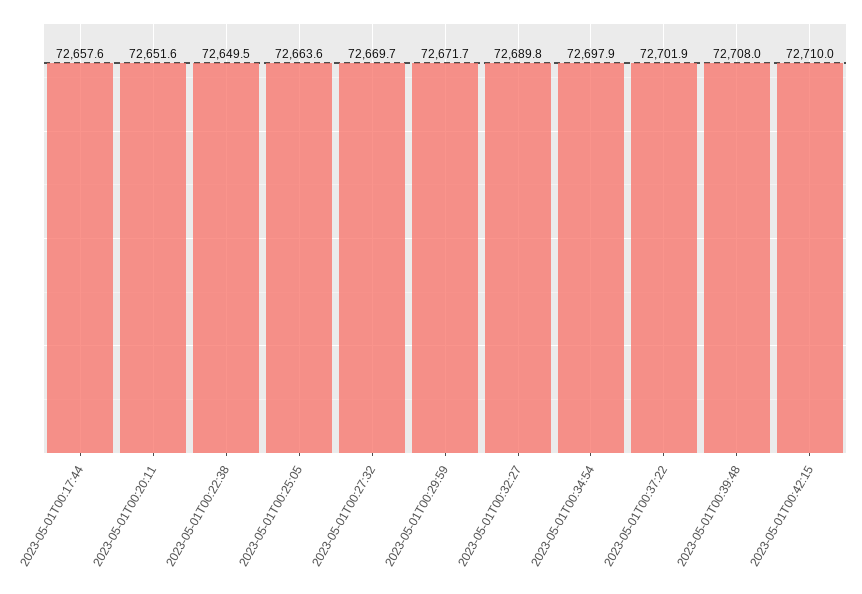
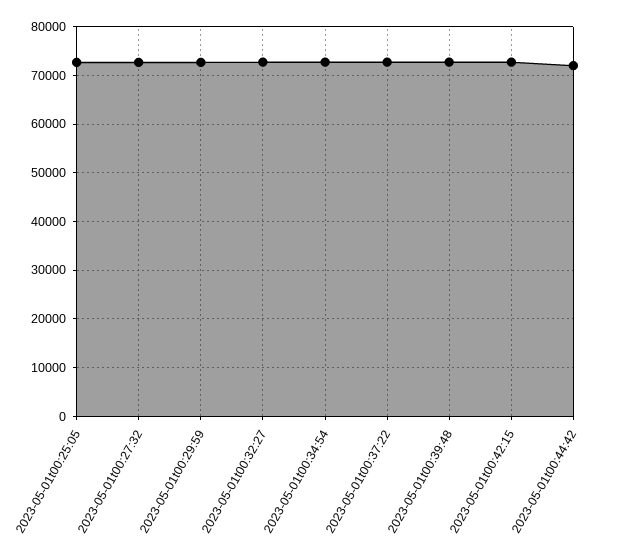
2023-05-01T00:17:44: 72657.6 -> none
2023-05-01T00:20:11: 72651.6 -> none
2023-05-01T00:22:38: 72649.5 -> none
2023-05-01t00:44:42: none -> 72000

